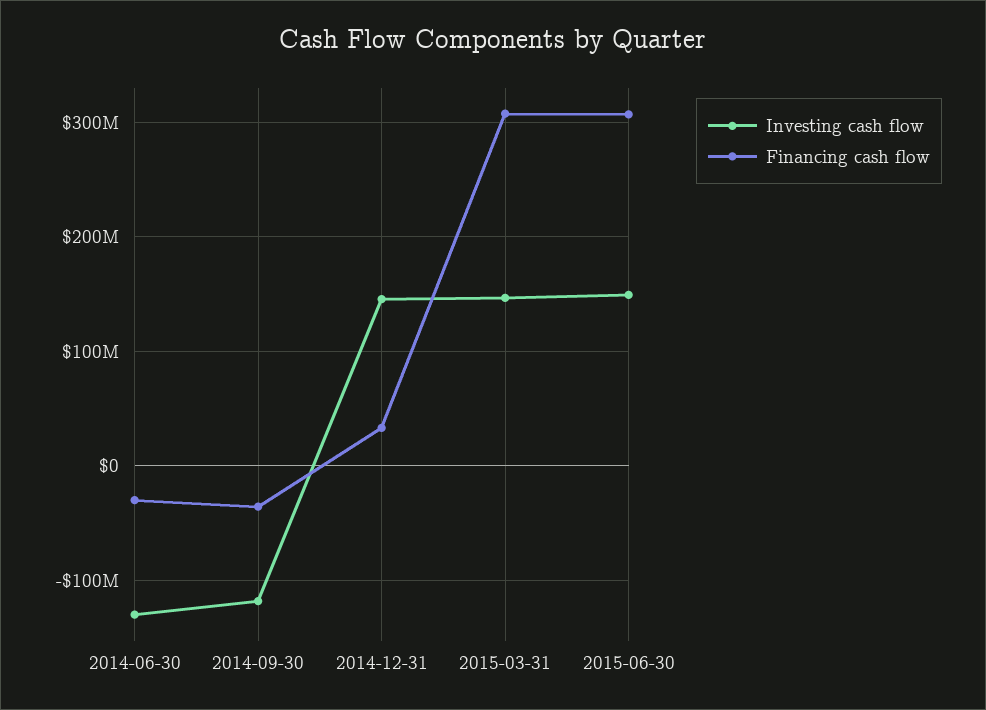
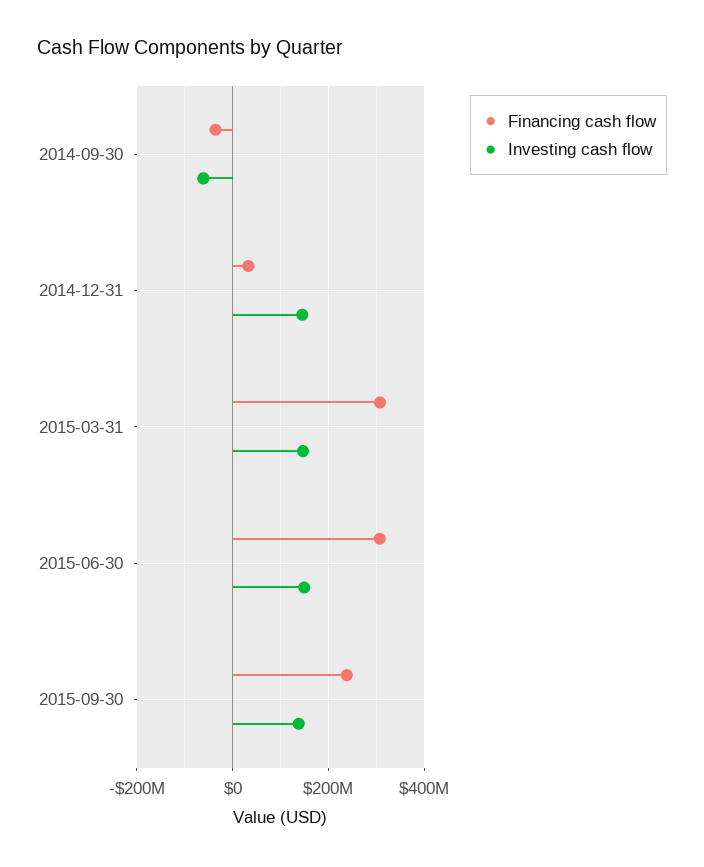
Investing cash flow, 2014-06-30: -130000000 -> none
Financing cash flow, 2014-06-30: -30000000 -> none
Investing cash flow, 2014-09-30: -120000000 -> -60000000
Financing cash flow, 2015-09-30: none -> 240000000
Investing cash flow, 2015-09-30: none -> 140000000

